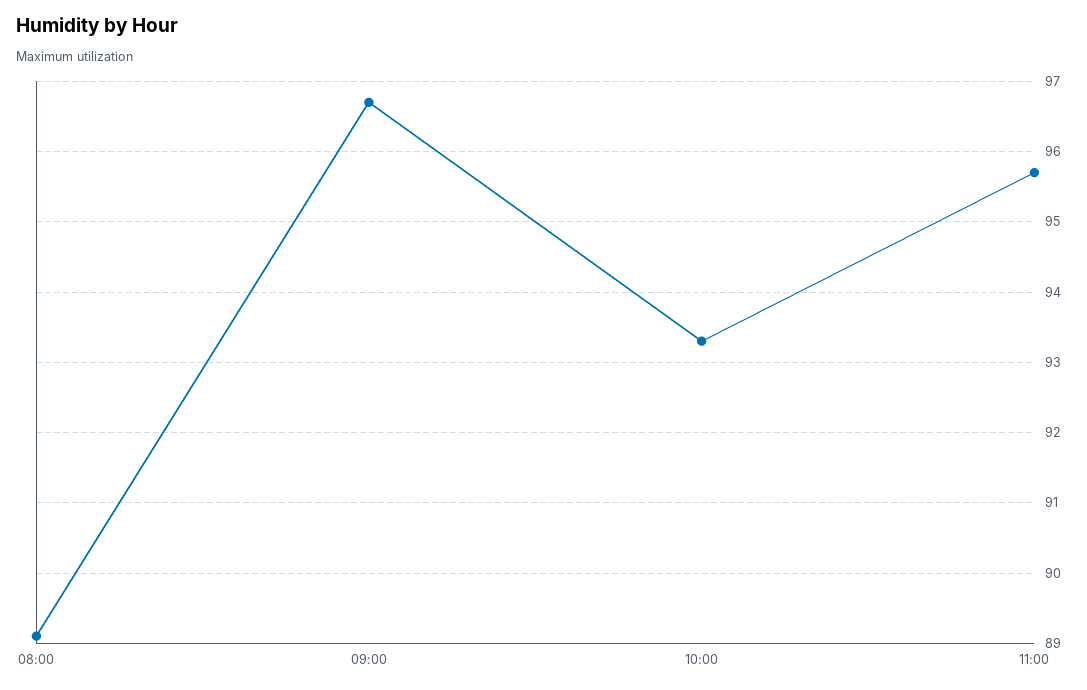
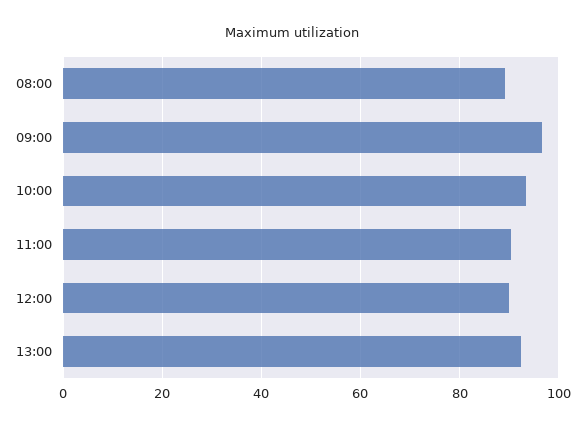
11:00: 95.7 -> 90
12:00: none -> 90
13:00: none -> 92

